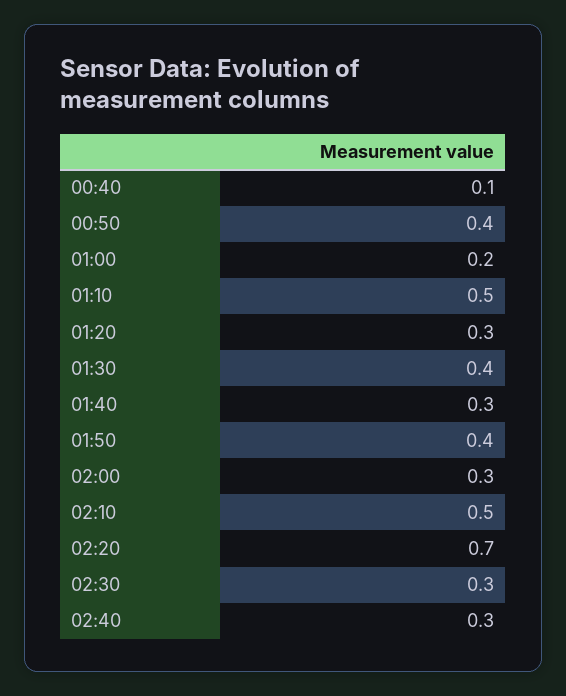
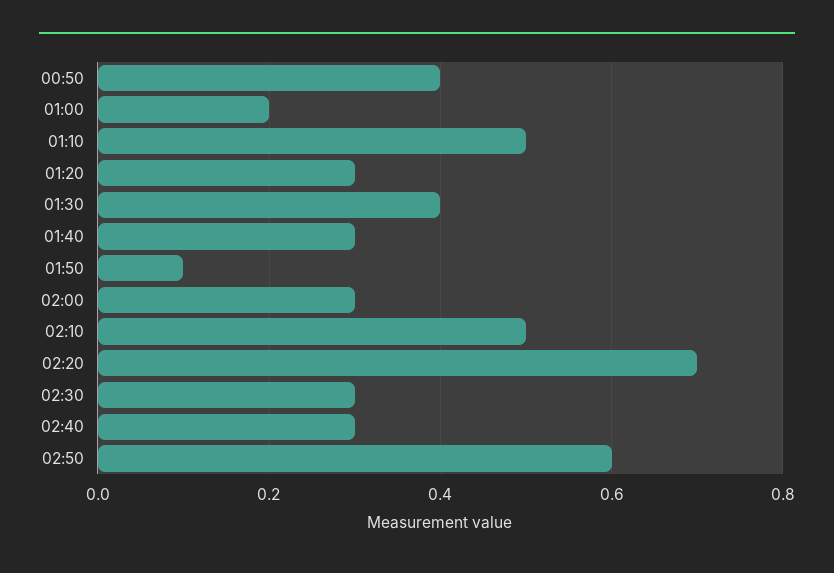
00:40: 0.1 -> none
01:50: 0.4 -> 0.1
02:50: none -> 0.6

